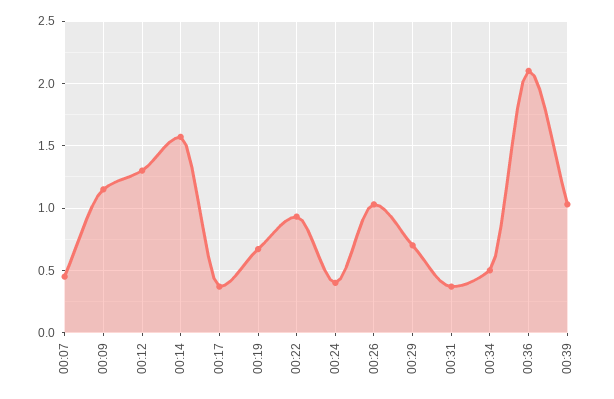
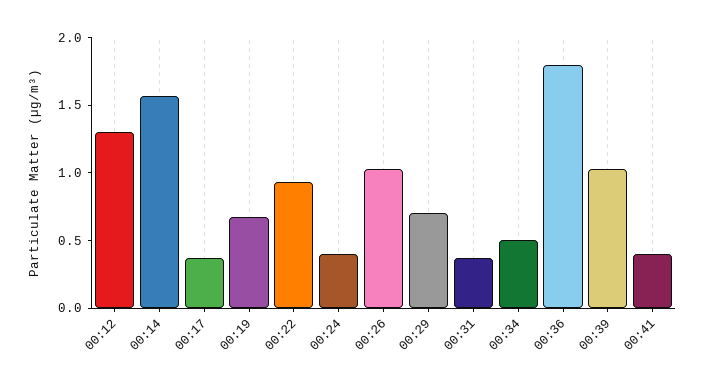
00:07: 0.45 -> none
00:09: 1.15 -> none
00:36: 2.1 -> 1.8
00:41: none -> 0.4

